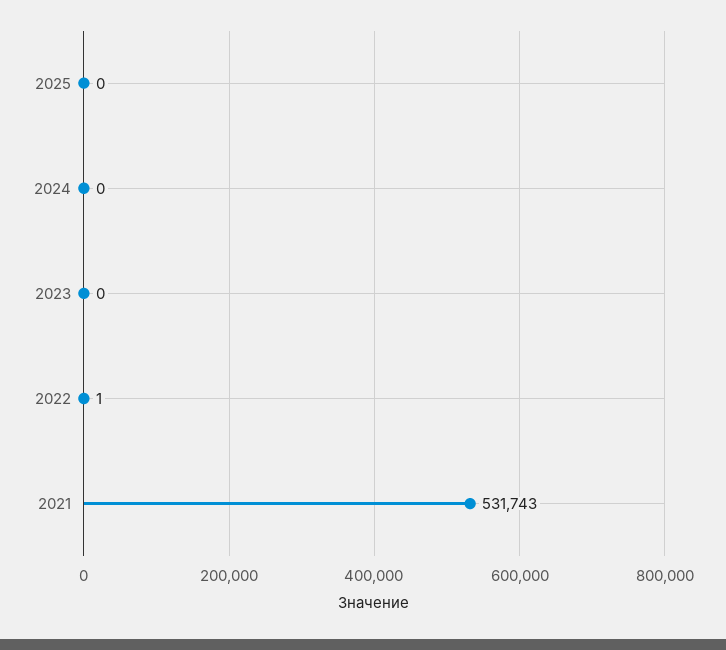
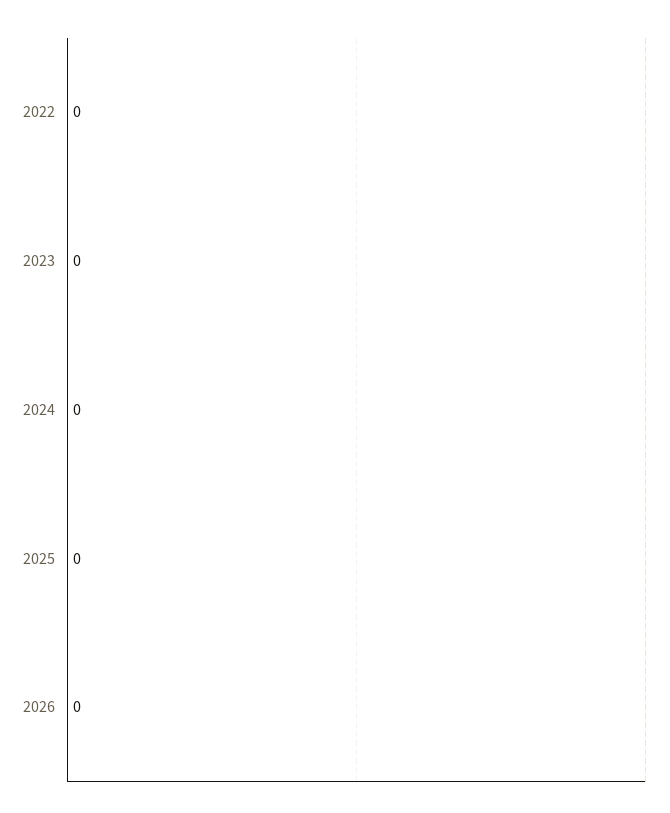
2022: 1 -> 0
2021: 531743 -> none
2026: none -> 0

